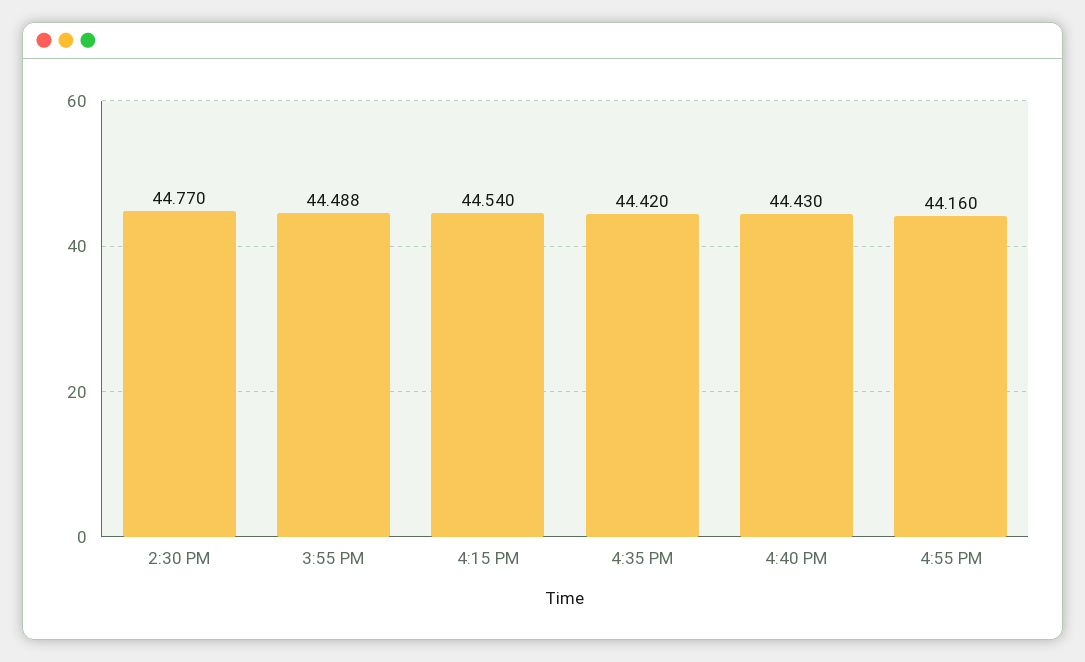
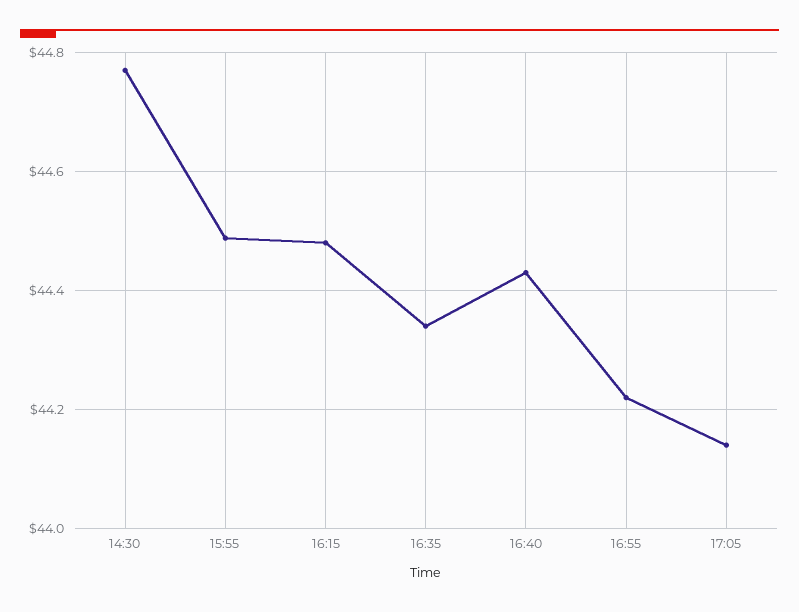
4:15 PM: 44.54 -> 44.48
4:35 PM: 44.42 -> 44.34
4:55 PM: 44.16 -> 44.22
17:05: none -> 44.14

